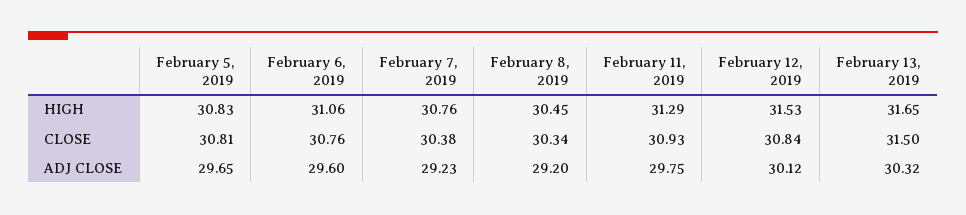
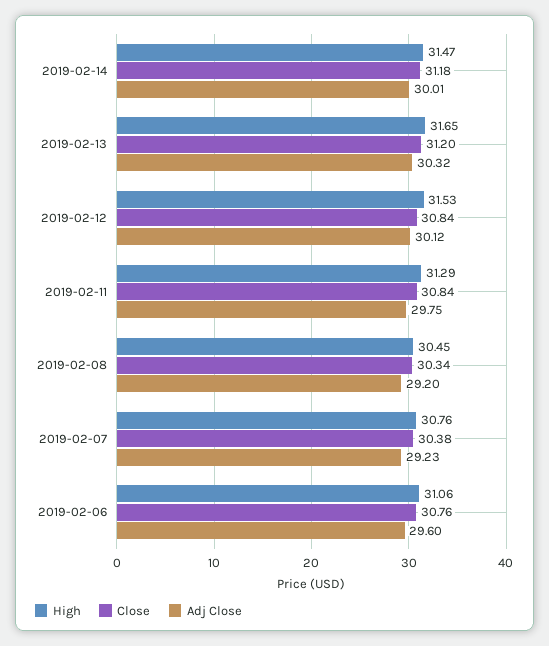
HIGH, February 5, 2019: 30.83 -> none
CLOSE, February 5, 2019: 30.81 -> none
CLOSE, February 11, 2019: 30.93 -> 30.84
CLOSE, February 13, 2019: 31.5 -> 31.2
ADJ CLOSE, February 5, 2019: 29.65 -> none
HIGH, 2019-02-14: none -> 31.47
CLOSE, 2019-02-14: none -> 31.18
ADJ CLOSE, 2019-02-14: none -> 30.01

